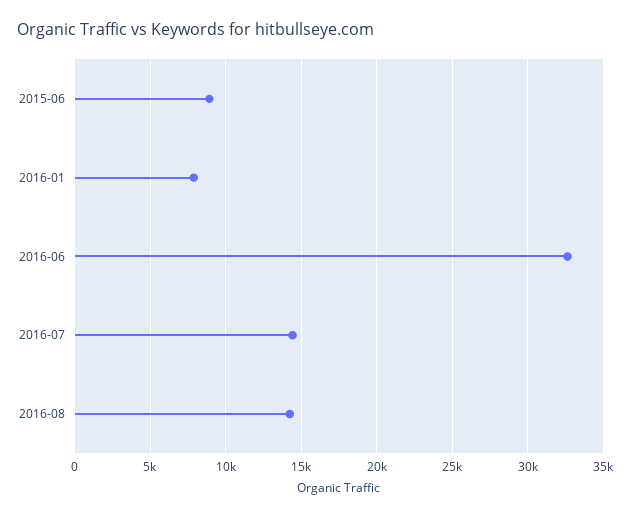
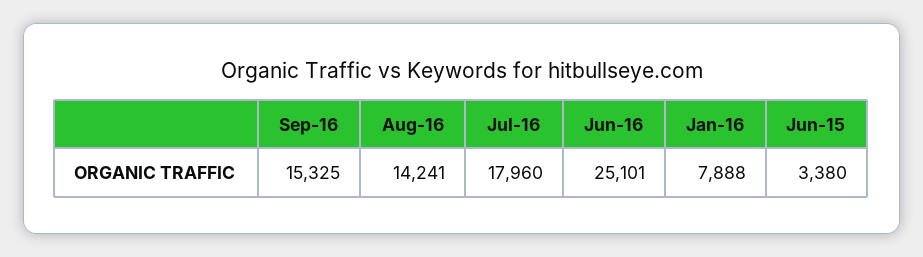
2015-06: 9000 -> 3380
2016-06: 32500 -> 25101
2016-07: 14500 -> 17960
Sep-16: none -> 15325

